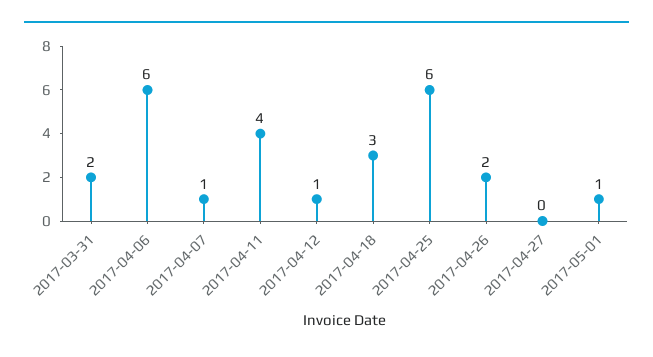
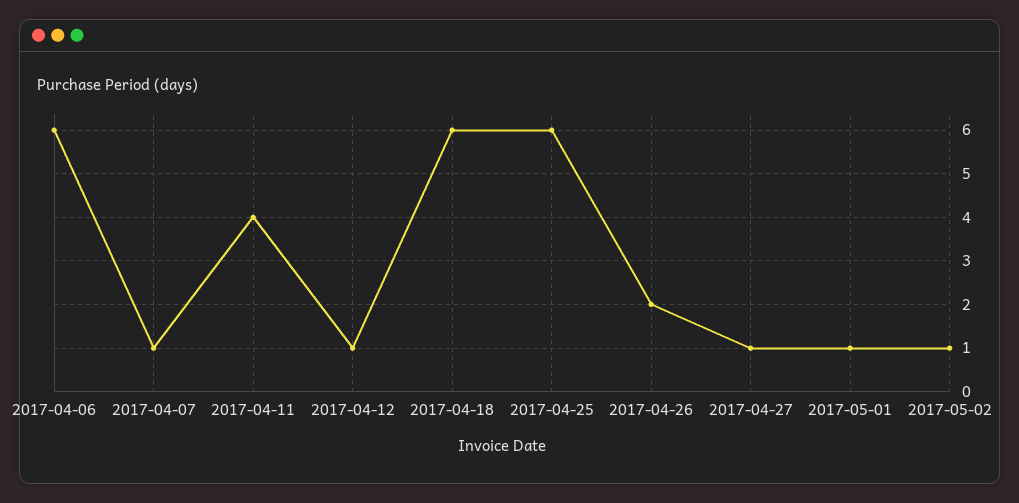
2017-03-31: 2 -> none
2017-04-18: 3 -> 6
2017-04-27: 0 -> 1
2017-05-02: none -> 1

